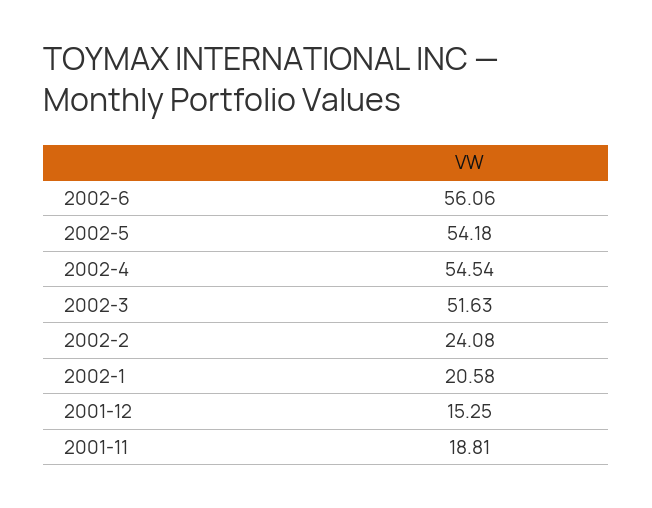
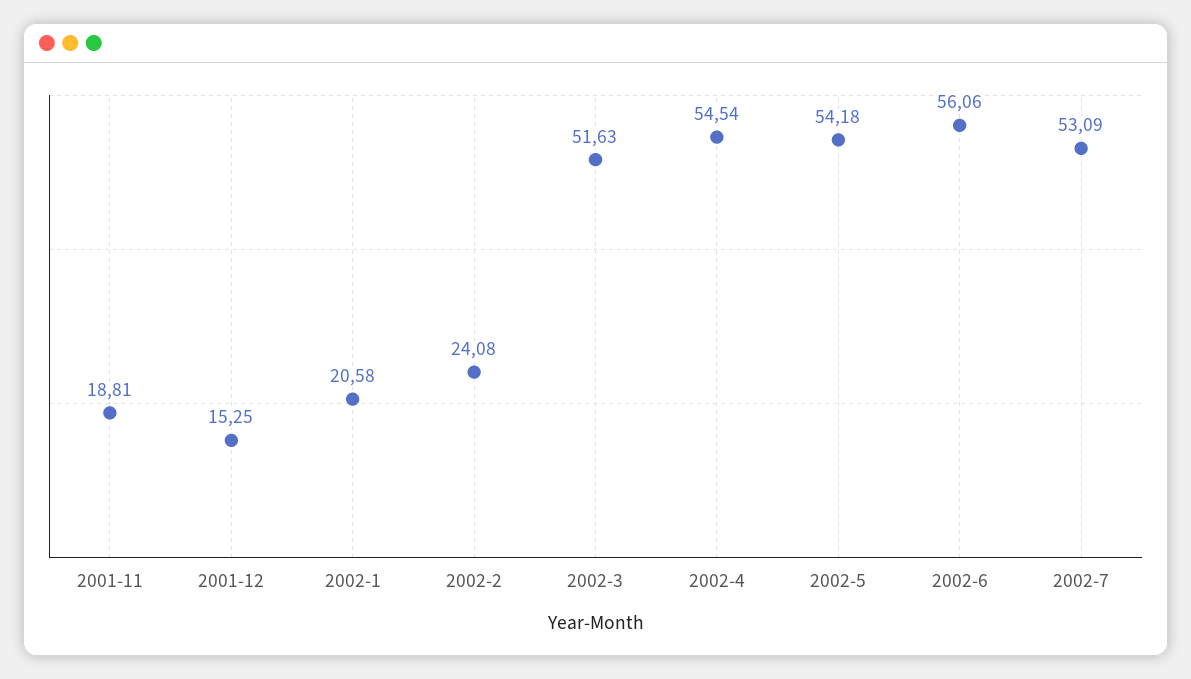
2002-7: none -> 53.09

